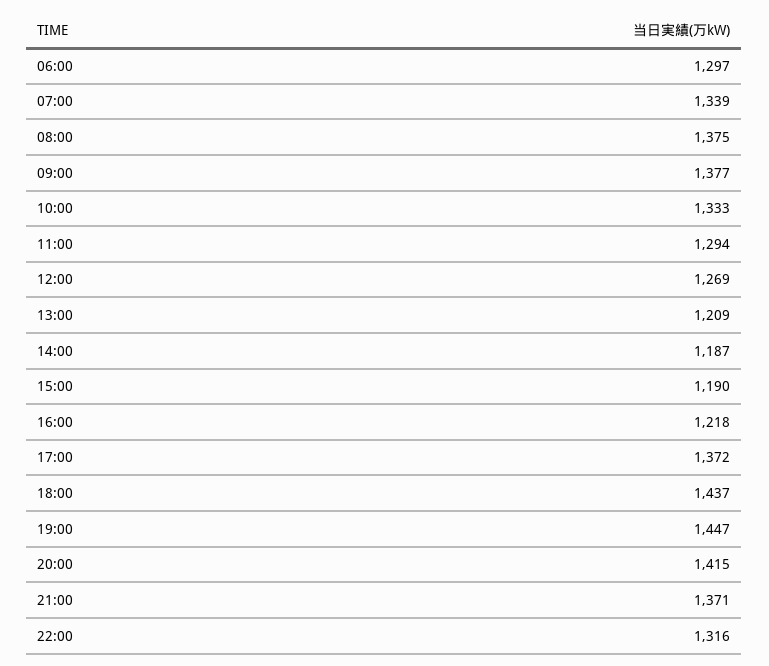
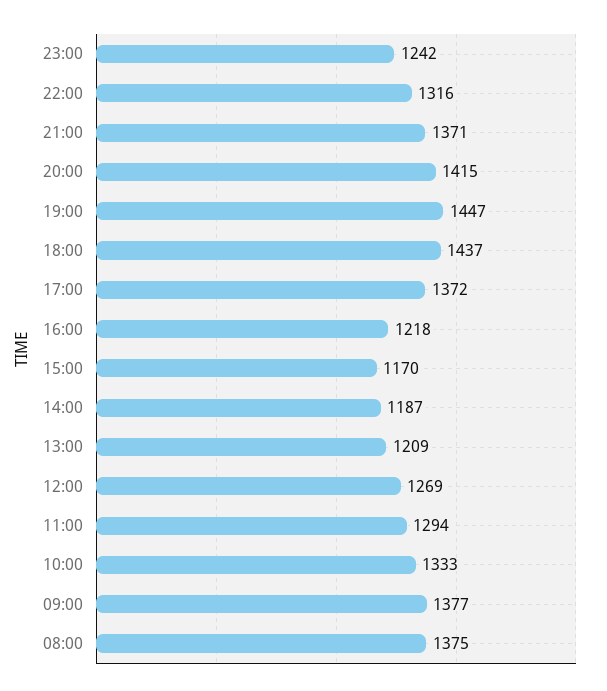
06:00: 1297 -> none
07:00: 1339 -> none
15:00: 1190 -> 1170
23:00: none -> 1242

